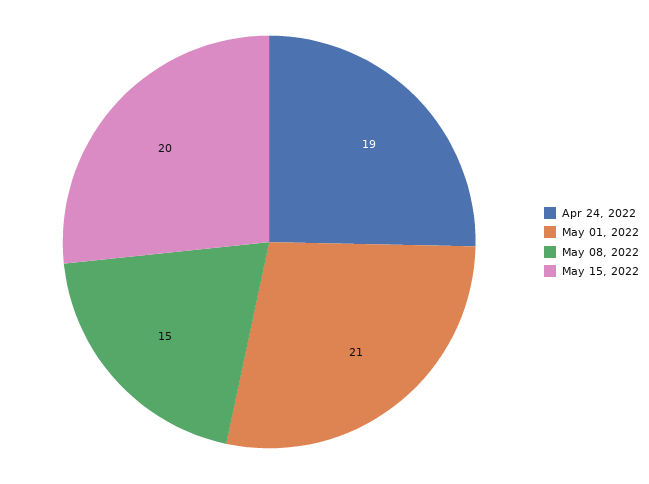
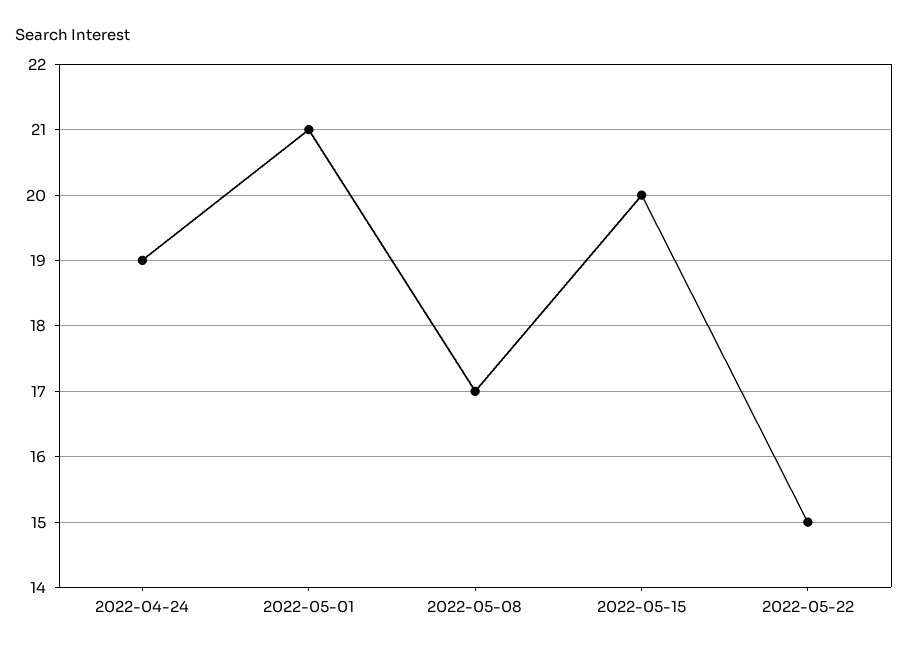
May 08, 2022: 15 -> 17
2022-05-22: none -> 15

